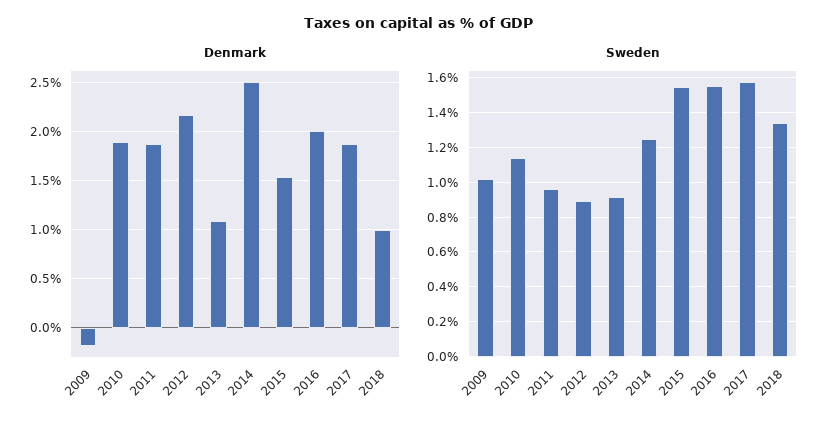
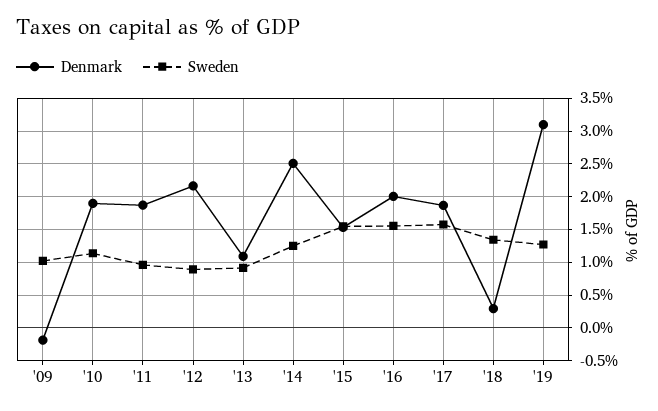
Denmark, 2018: 1 -> 0.3
Denmark, '19: none -> 3.1
Sweden, '19: none -> 1.3

